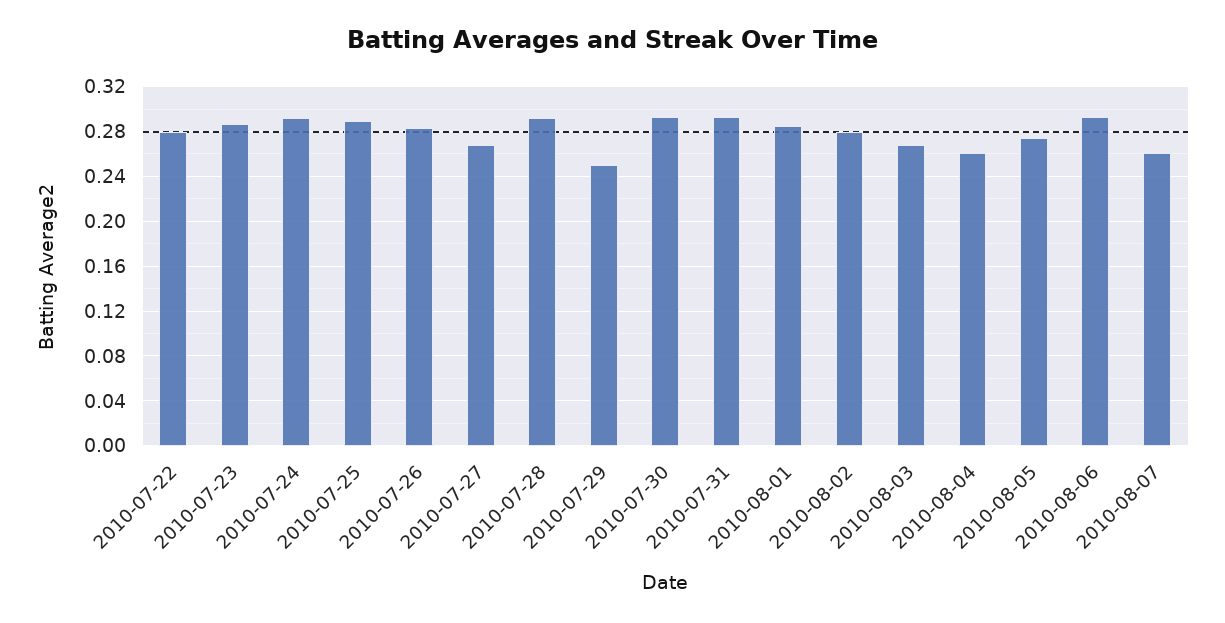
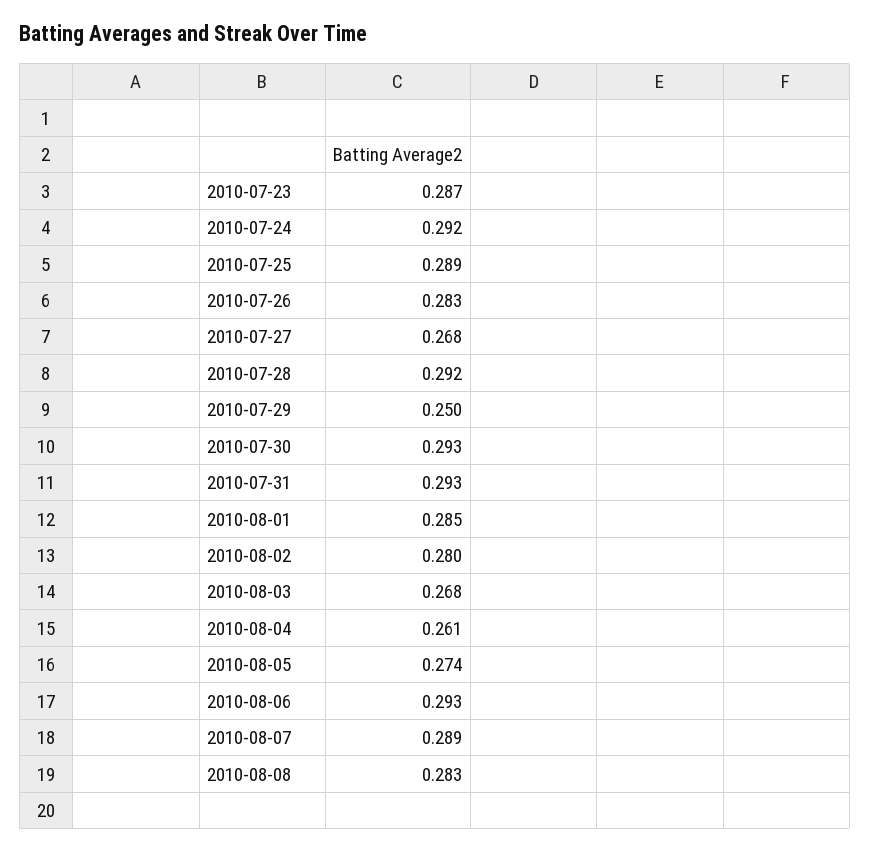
2010-07-22: 0.28 -> none
2010-08-07: 0.26 -> 0.289
2010-08-08: none -> 0.283

